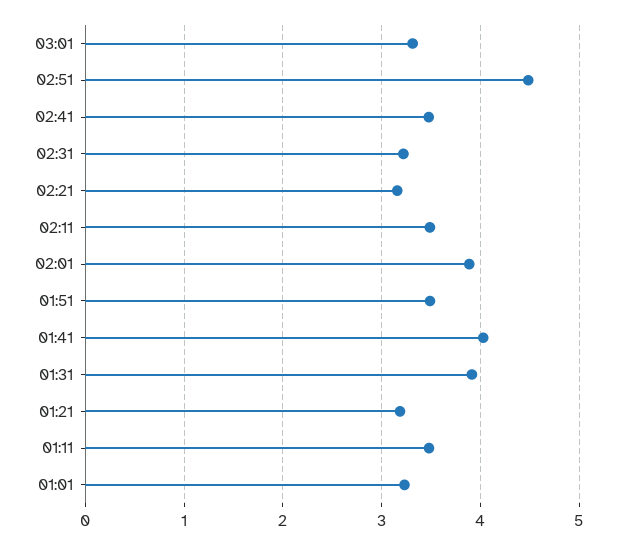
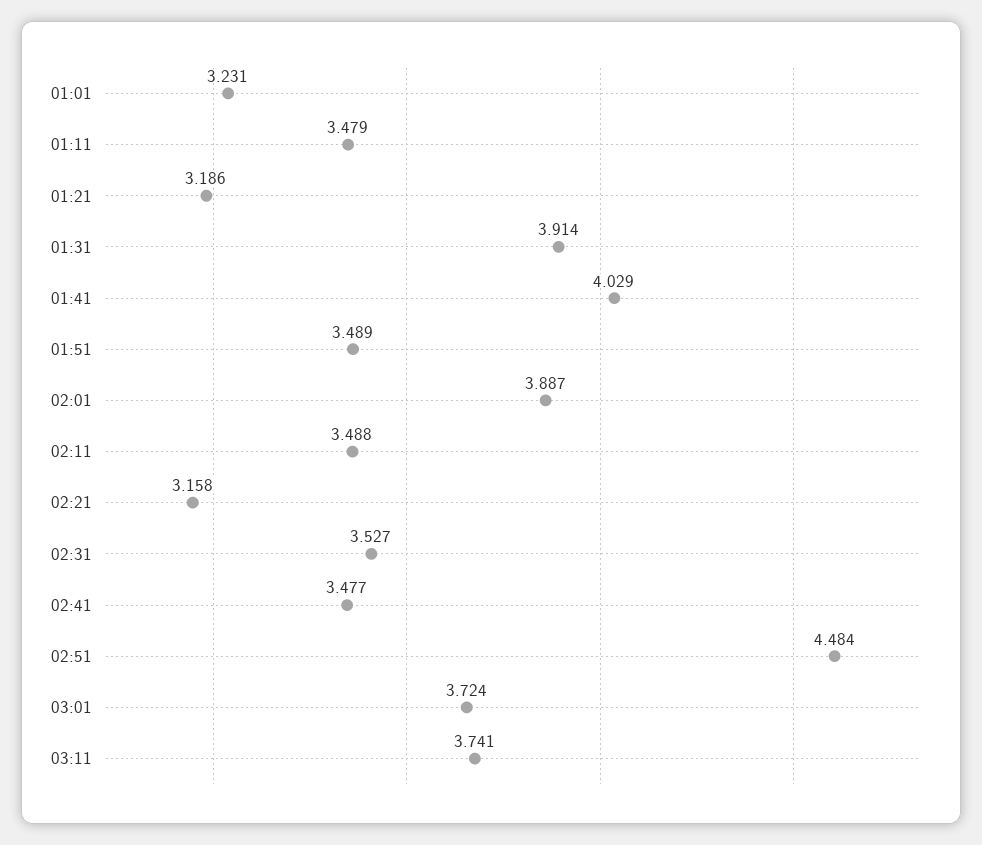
03:01: 3.3 -> 3.724
02:31: 3.2 -> 3.527
03:11: none -> 3.741

